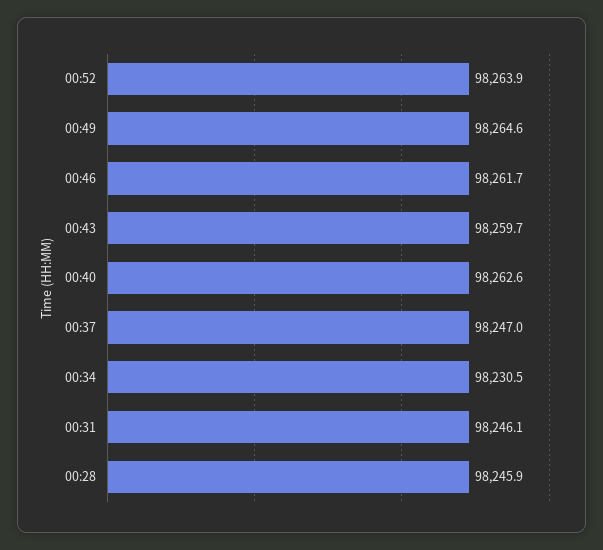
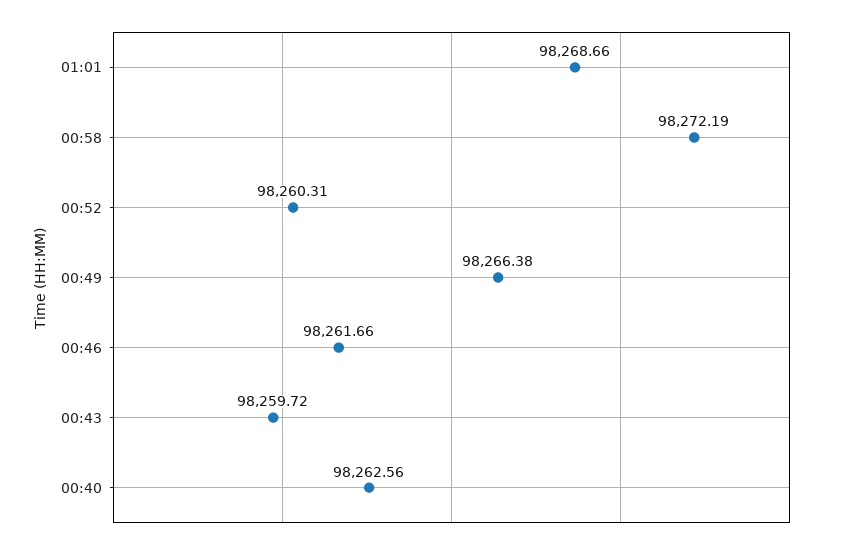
00:52: 98263.9 -> 98260.31
00:49: 98264.6 -> 98266.38
00:37: 98247 -> none
00:34: 98230.5 -> none
00:31: 98246.1 -> none
00:28: 98245.9 -> none
01:01: none -> 98268.66
00:58: none -> 98272.19

